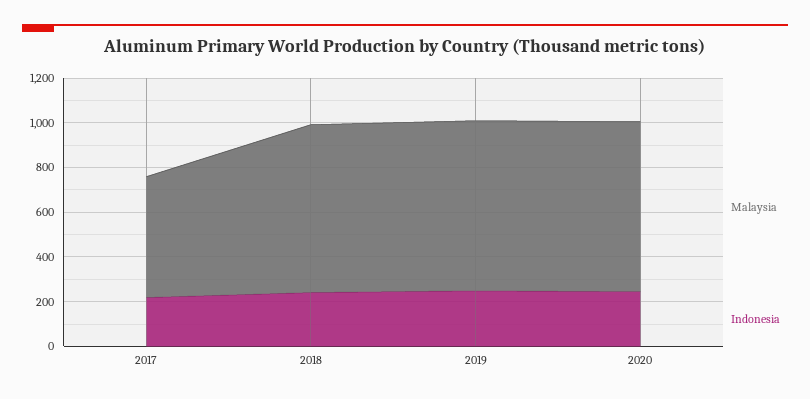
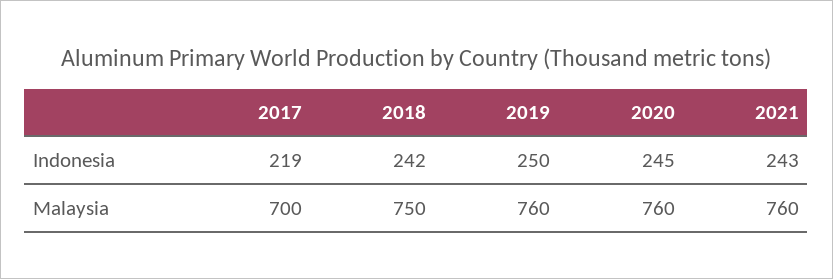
Malaysia, 2017: 550 -> 700
Indonesia, 2021: none -> 243
Malaysia, 2021: none -> 760

